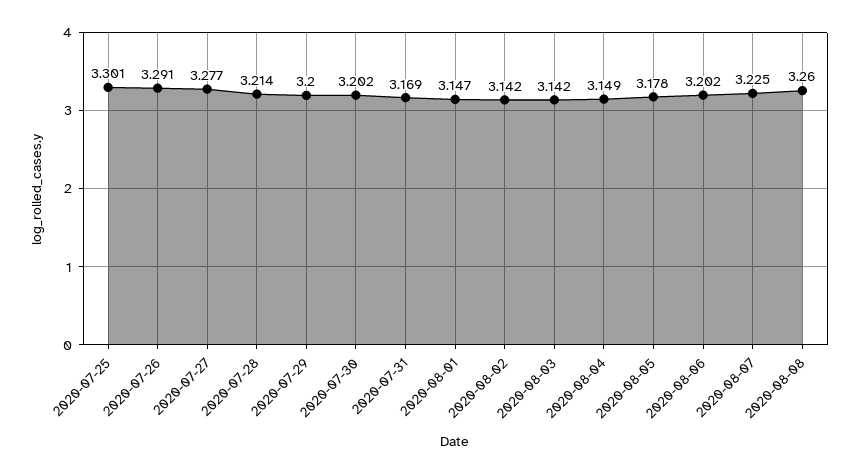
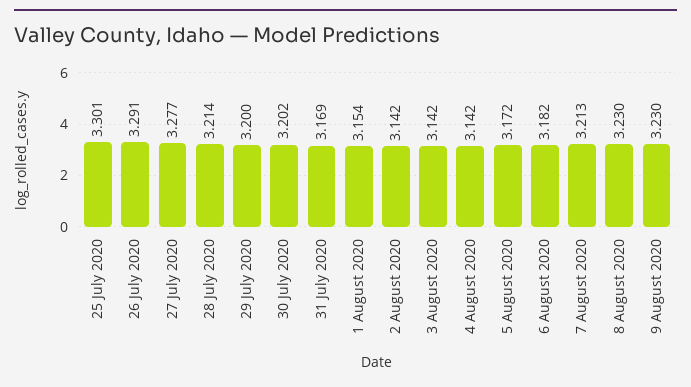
2020-08-01: 3.147 -> 3.154
2020-08-04: 3.149 -> 3.142
2020-08-05: 3.178 -> 3.172
2020-08-06: 3.202 -> 3.182
2020-08-07: 3.225 -> 3.213
2020-08-08: 3.26 -> 3.23
9 August 2020: none -> 3.23

